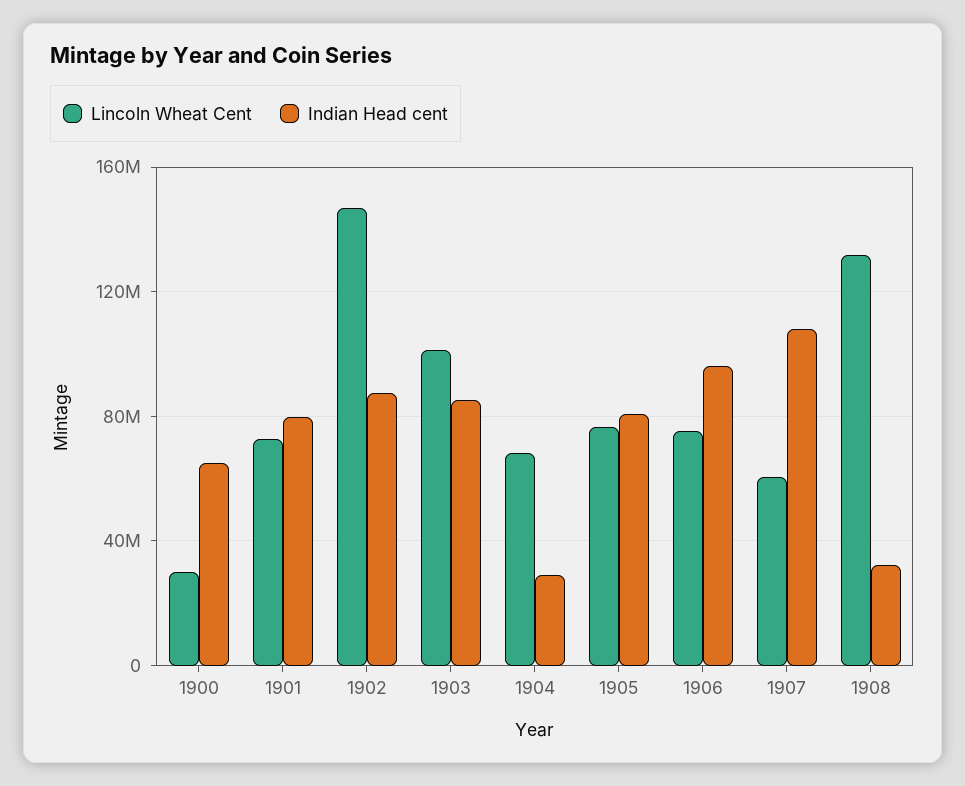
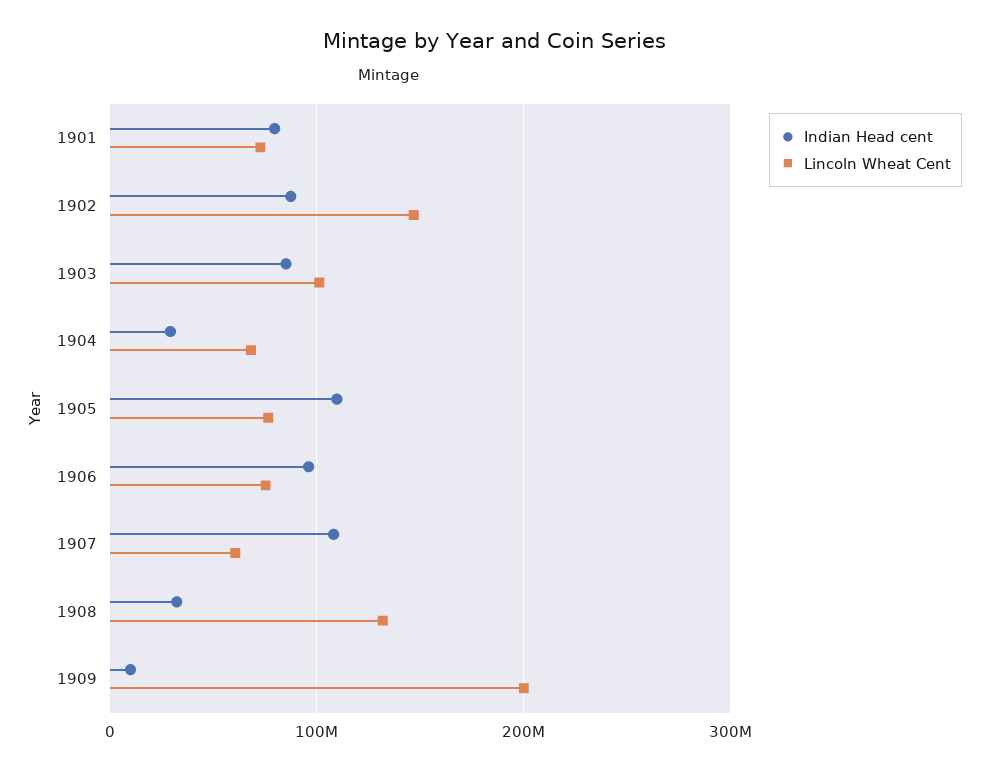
Lincoln Wheat Cent, 1900: 30000000 -> none
Indian Head cent, 1900: 65000000 -> none
Indian Head cent, 1905: 80000000 -> 110000000
Indian Head cent, 1909: none -> 10000000
Lincoln Wheat Cent, 1909: none -> 200000000

